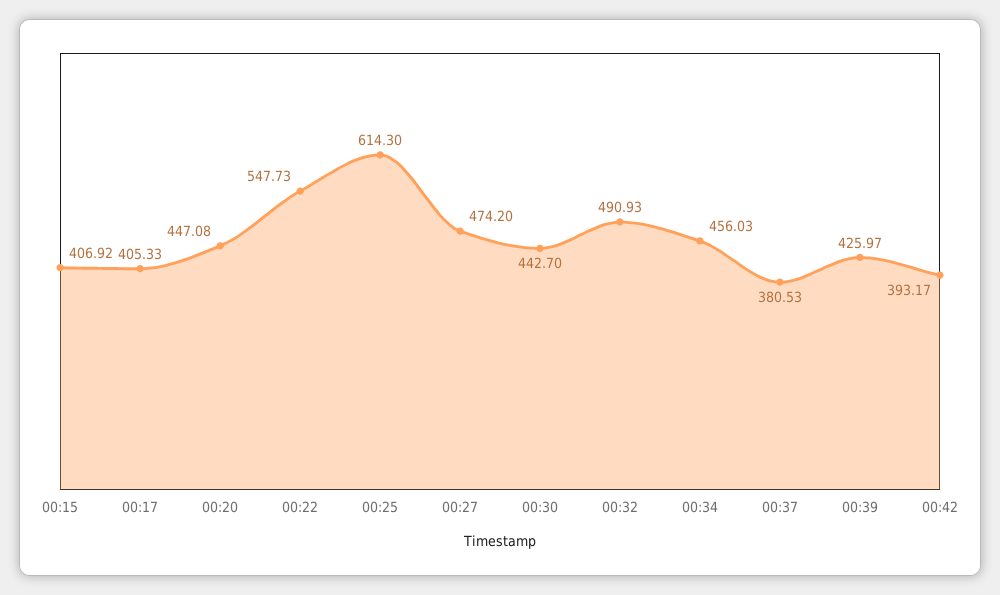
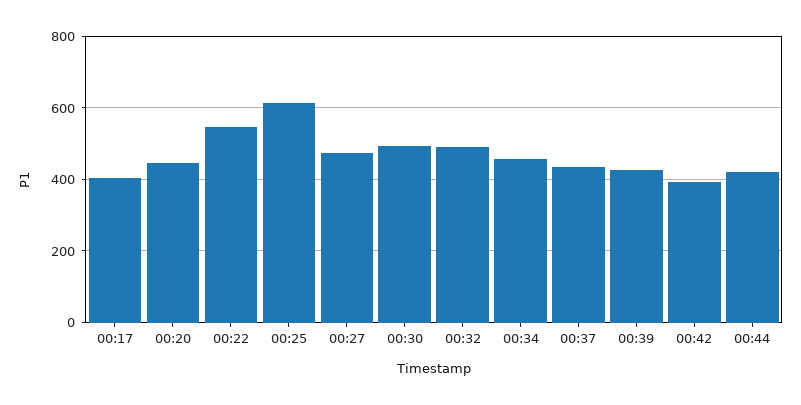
00:15: 406.92 -> none
00:30: 442.7 -> 500
00:37: 380.53 -> 440
00:44: none -> 420

